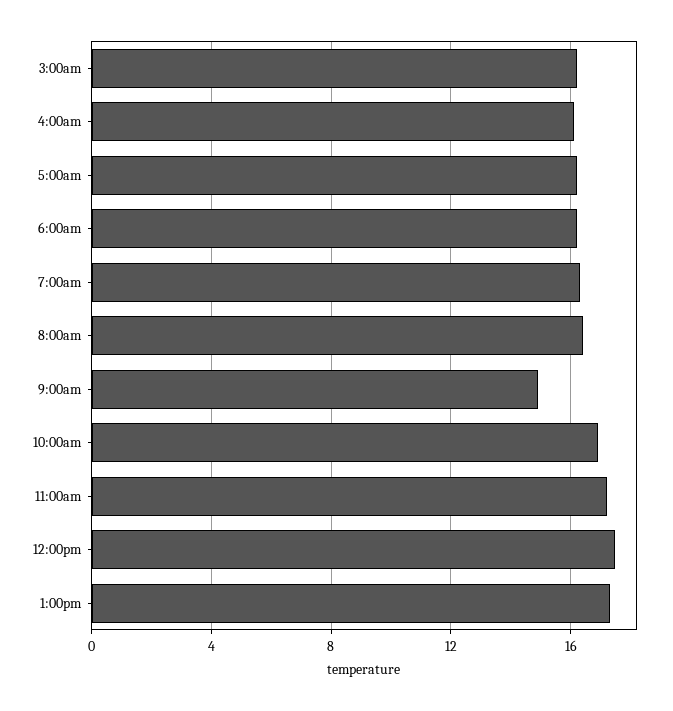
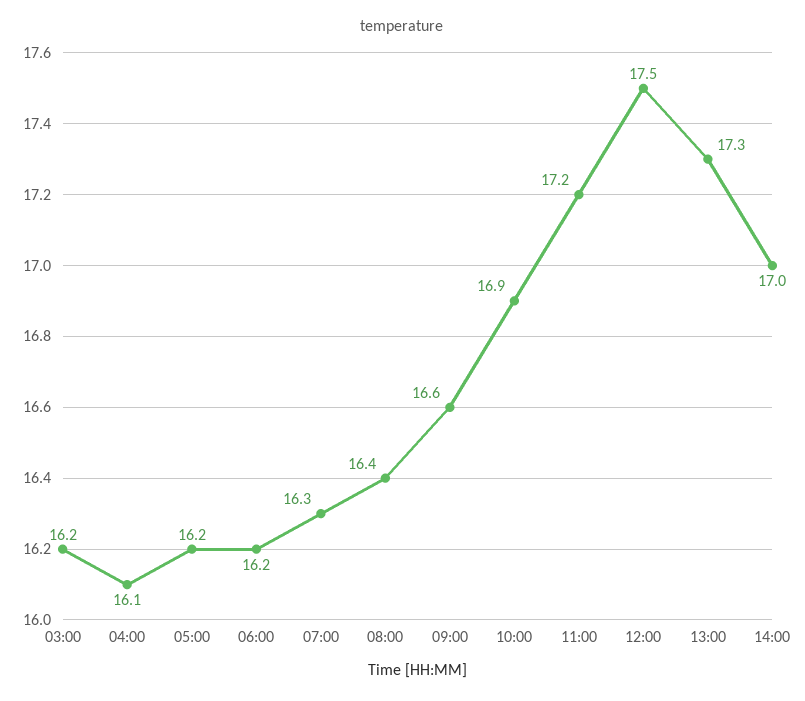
9:00am: 15 -> 16.6
14:00: none -> 17

